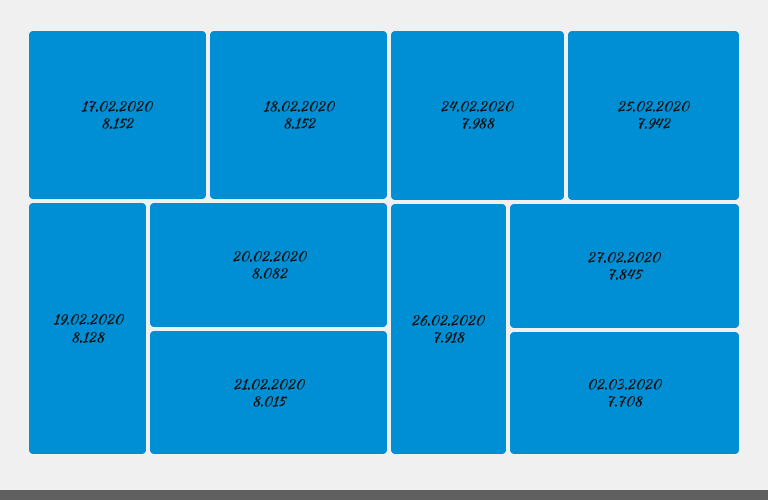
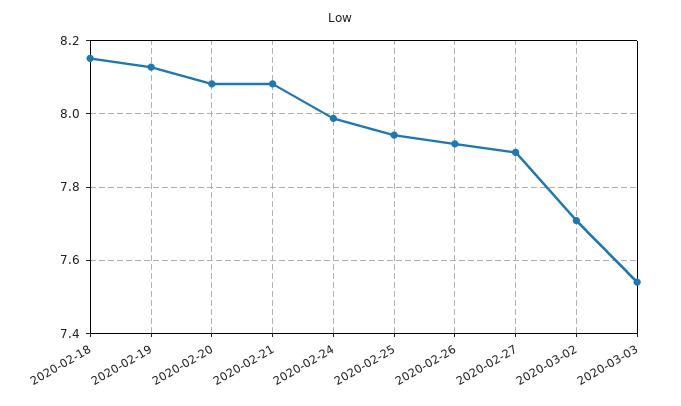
17.02.2020: 8.152 -> none
21.02.2020: 8.015 -> 8.08
27.02.2020: 7.845 -> 7.9
2020-03-03: none -> 7.54

